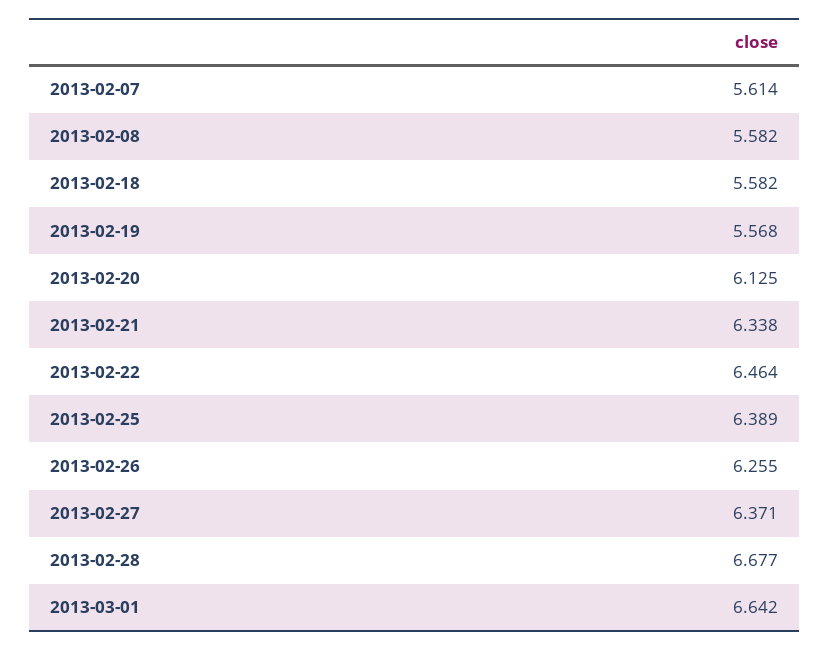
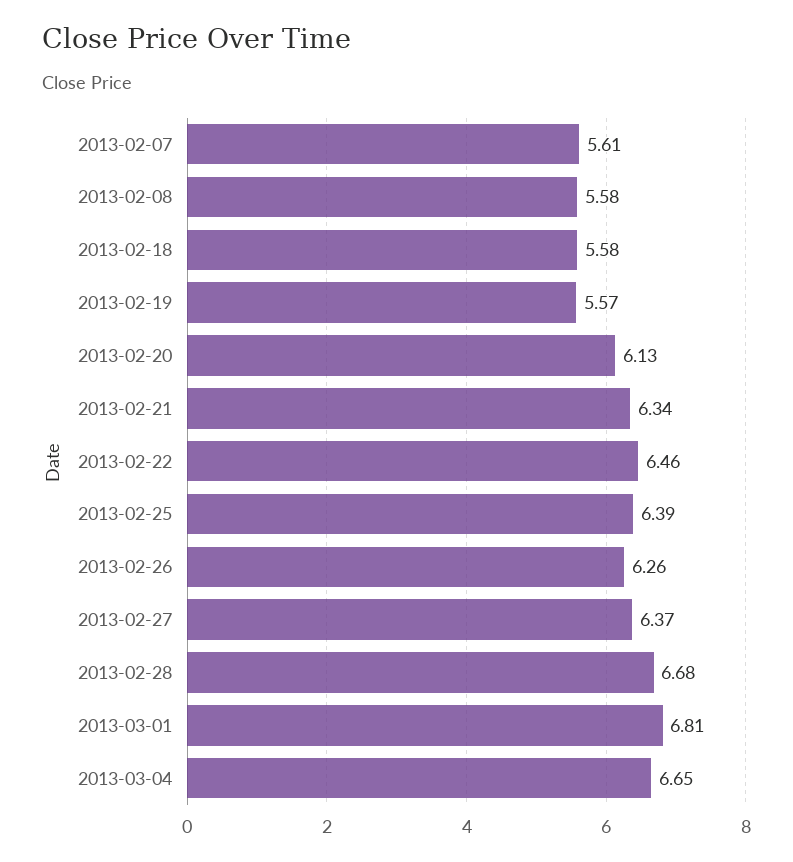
2013-03-01: 6.642 -> 6.81
2013-03-04: none -> 6.65

